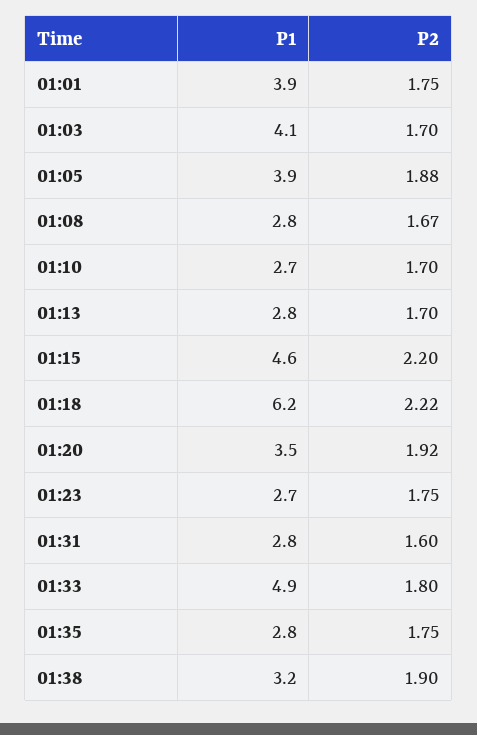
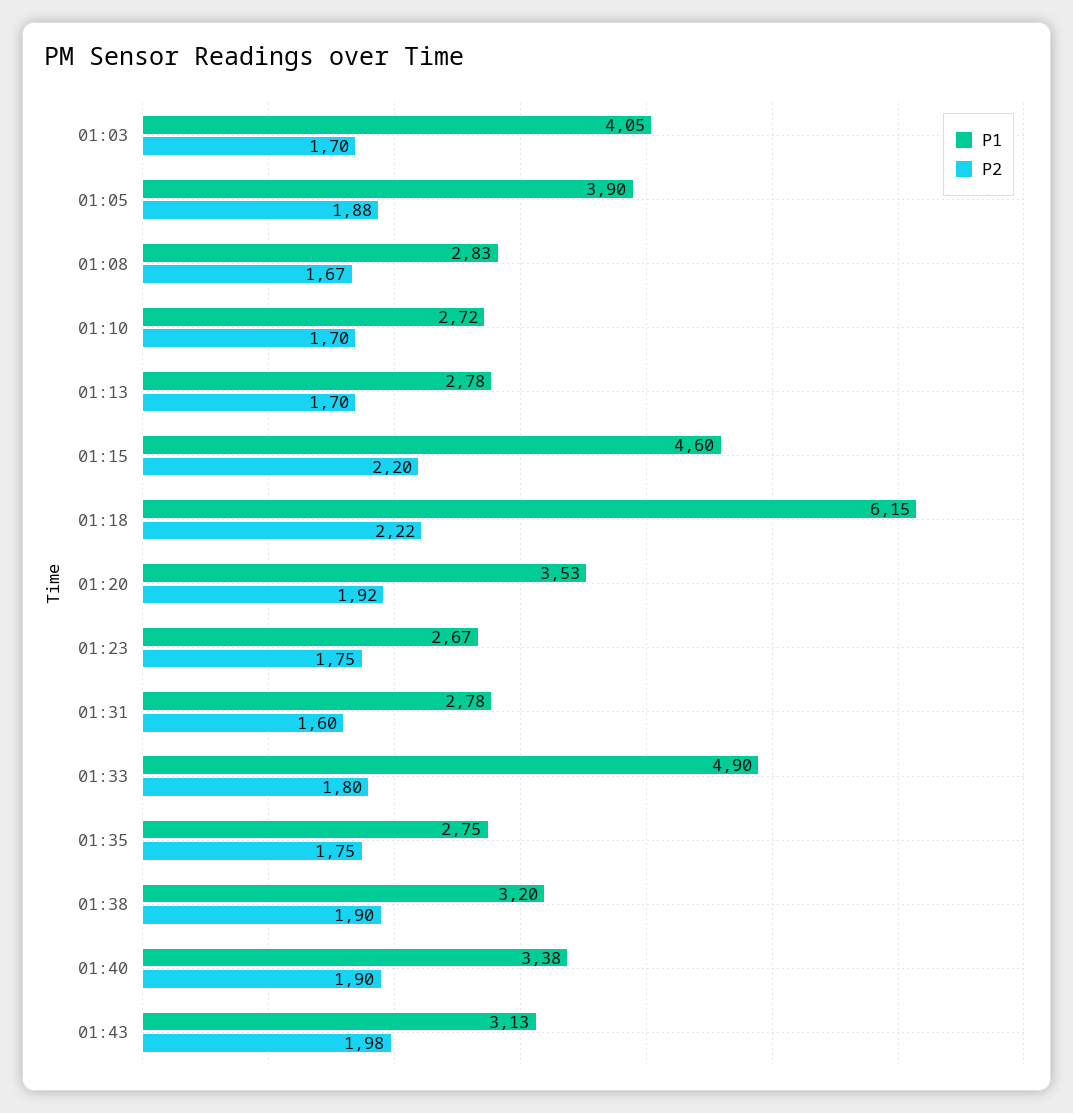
P1, 01:01: 3.9 -> none
P2, 01:01: 1.75 -> none
P1, 01:40: none -> 3.38
P2, 01:40: none -> 1.9
P1, 01:43: none -> 3.13
P2, 01:43: none -> 1.98

